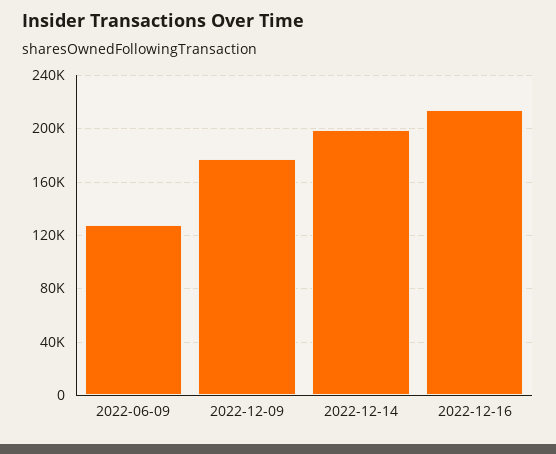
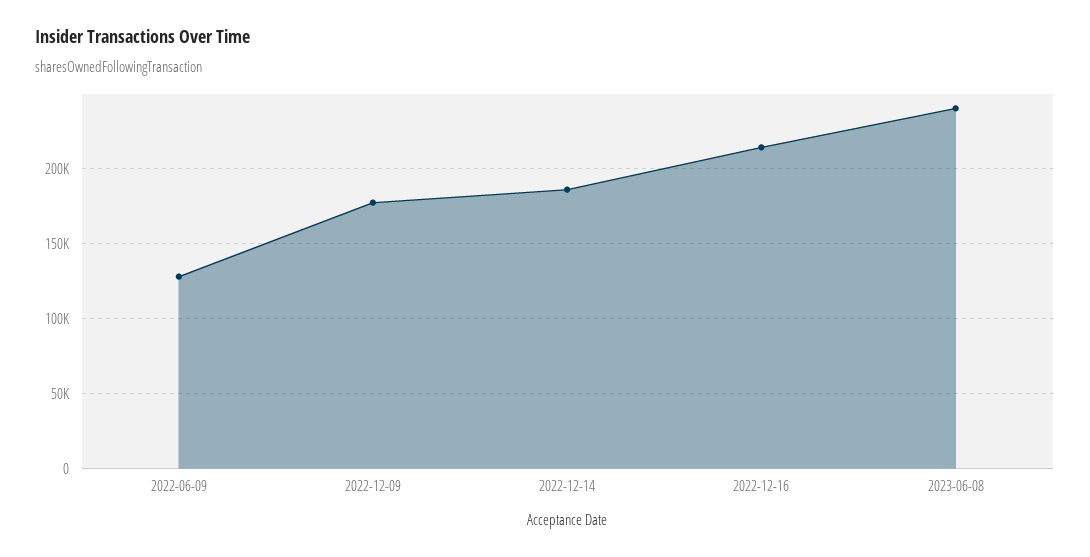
2022-12-14: 200000 -> 185000
2023-06-08: none -> 240000

